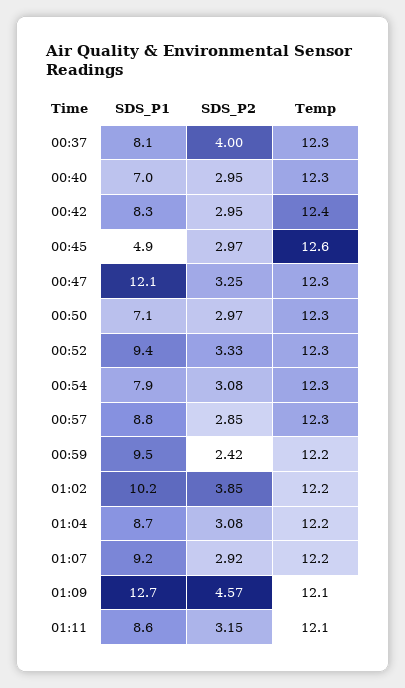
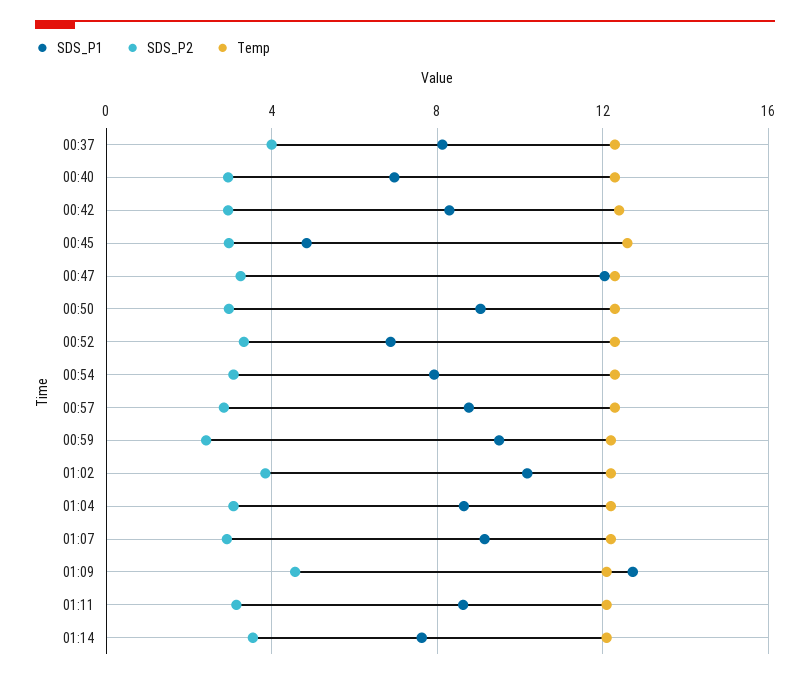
SDS_P1, 00:50: 7.1 -> 9
SDS_P1, 00:52: 9.4 -> 7
SDS_P1, 01:14: none -> 7.5
SDS_P2, 01:14: none -> 3.5
Temp, 01:14: none -> 12

